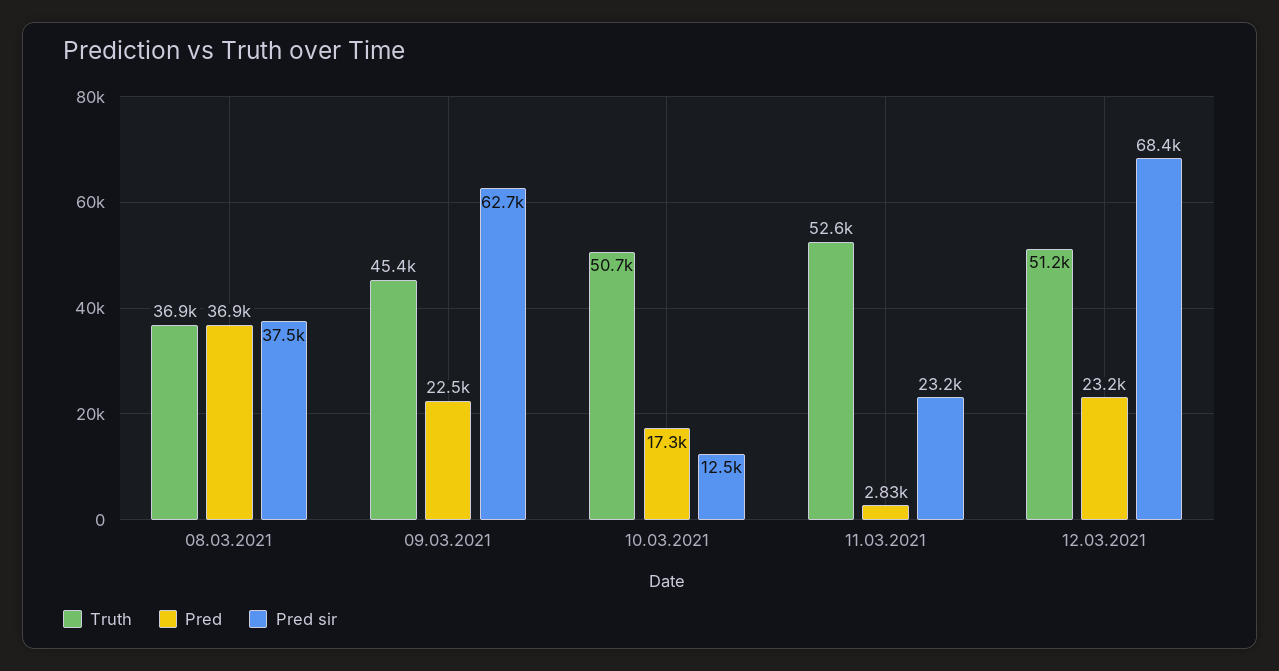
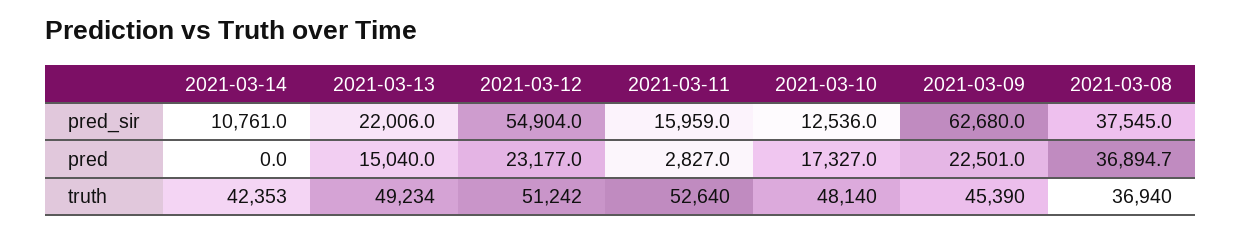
Truth, 10.03.2021: 50700 -> 48140
Pred sir, 11.03.2021: 23200 -> 15959
Pred sir, 12.03.2021: 68400 -> 54904
Pred sir, 2021-03-14: none -> 10761
Pred sir, 2021-03-13: none -> 22006
Pred, 2021-03-14: none -> 0
Pred, 2021-03-13: none -> 15040
Truth, 2021-03-14: none -> 42353
Truth, 2021-03-13: none -> 49234

